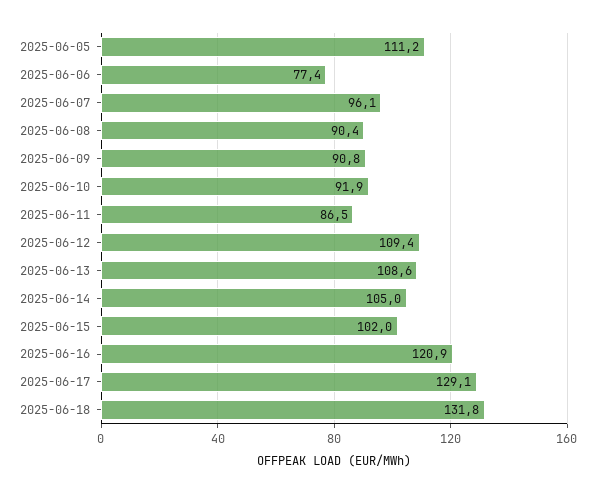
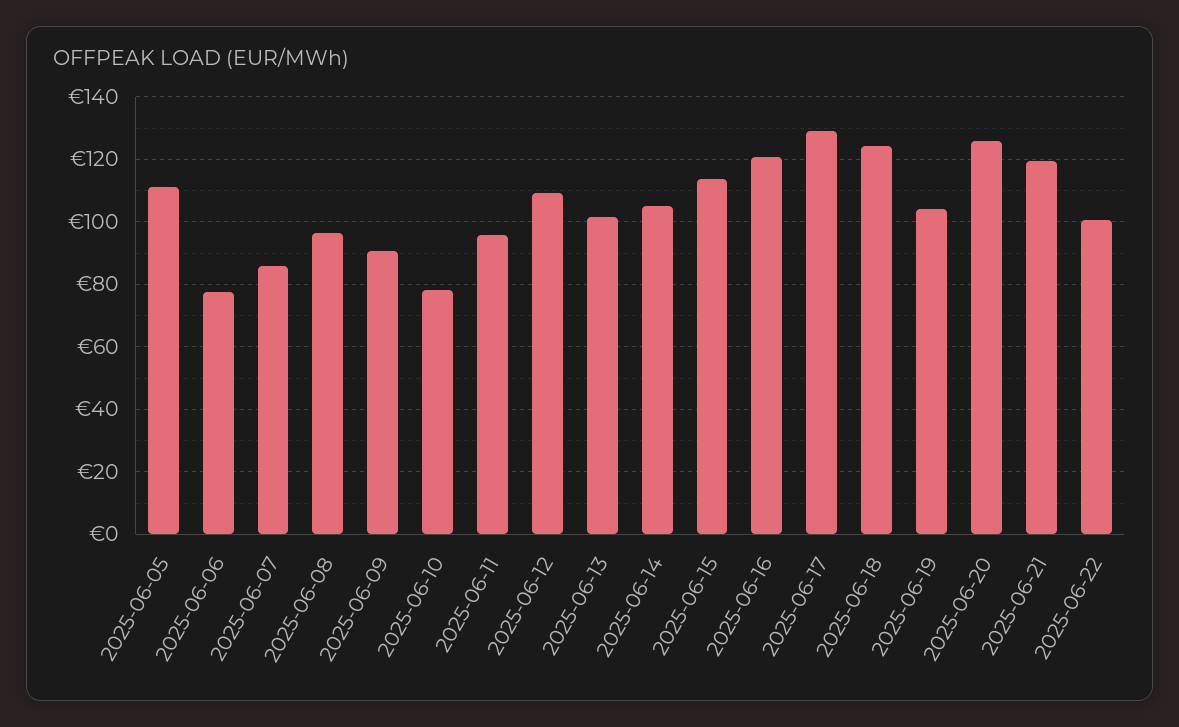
2025-06-07: 96.1 -> 86
2025-06-08: 90.4 -> 96
2025-06-10: 91.9 -> 78
2025-06-11: 86.5 -> 96
2025-06-13: 108.6 -> 102
2025-06-15: 102 -> 114
2025-06-18: 131.8 -> 124
2025-06-19: none -> 104
2025-06-20: none -> 126
2025-06-21: none -> 120
2025-06-22: none -> 100

